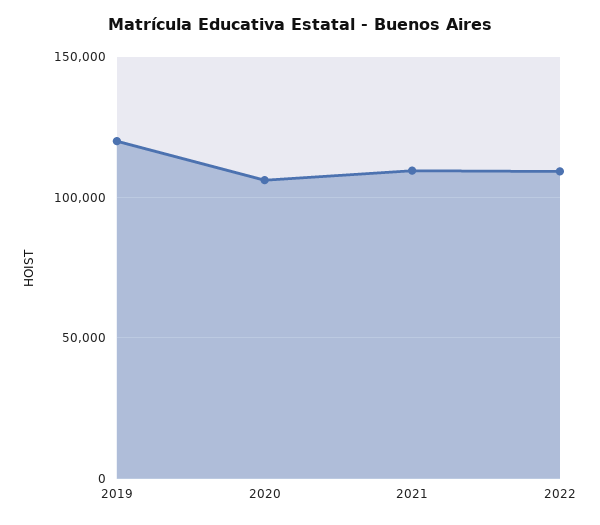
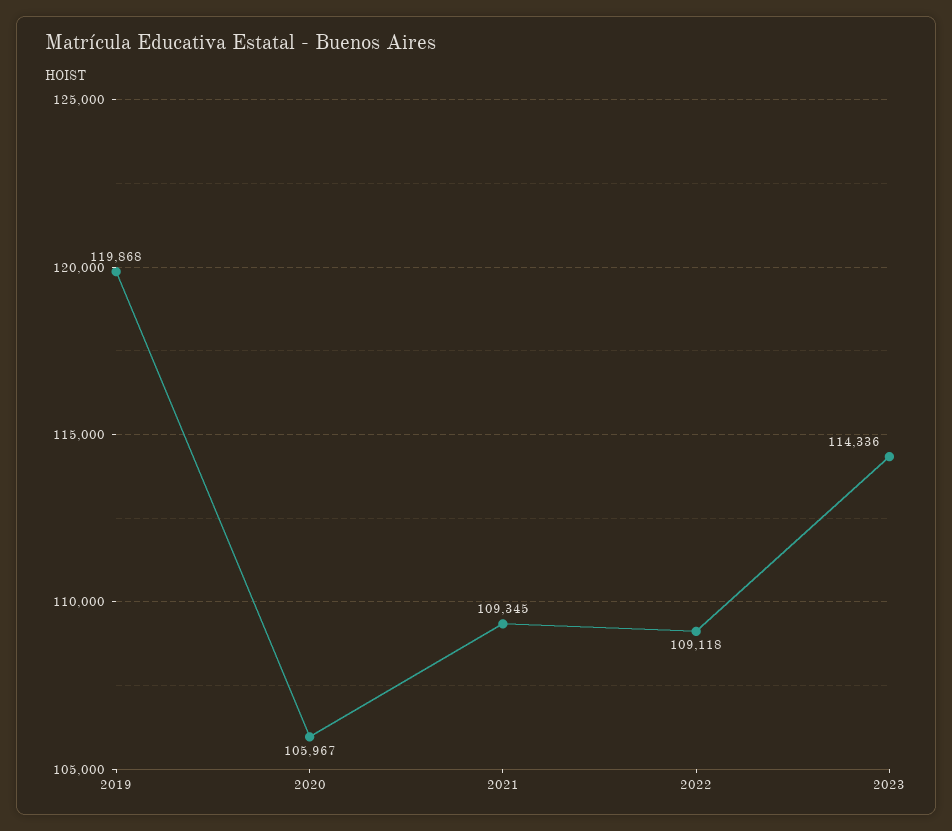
2023: none -> 114336

